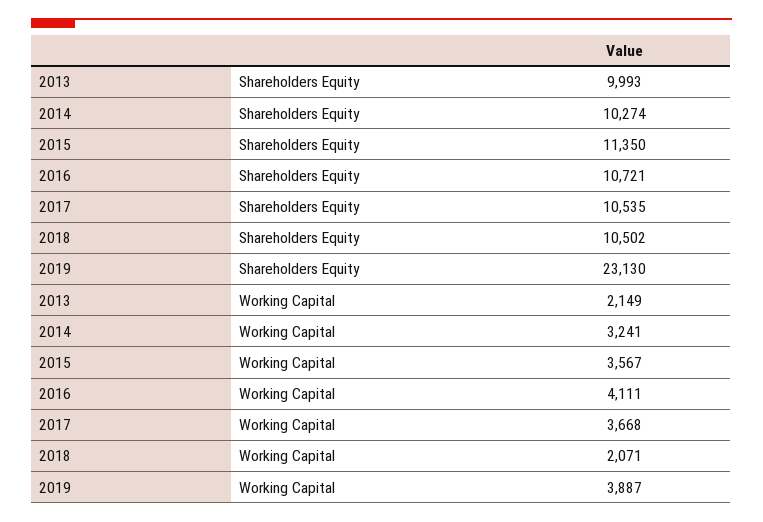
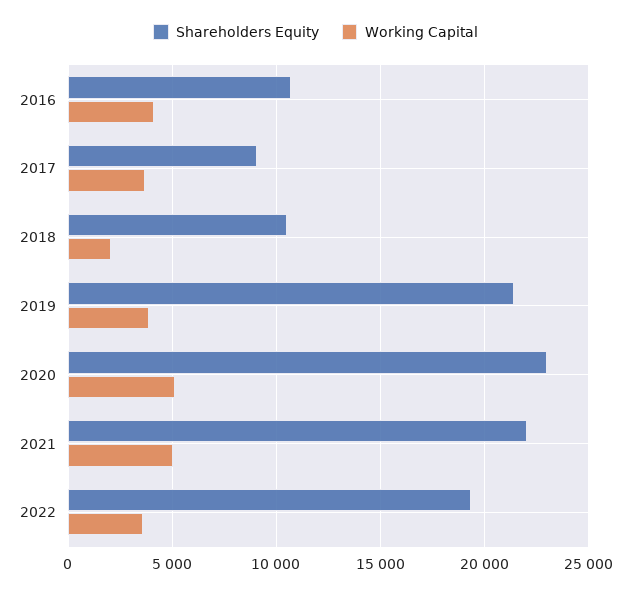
Shareholders Equity, 2013: 9993 -> none
Shareholders Equity, 2014: 10274 -> none
Shareholders Equity, 2015: 11350 -> none
Shareholders Equity, 2017: 10535 -> 9000
Shareholders Equity, 2019: 23130 -> 21500
Working Capital, 2013: 2149 -> none
Working Capital, 2014: 3241 -> none
Working Capital, 2015: 3567 -> none
Shareholders Equity, 2020: none -> 23000
Working Capital, 2020: none -> 5000
Shareholders Equity, 2021: none -> 22000
Working Capital, 2021: none -> 5000
Shareholders Equity, 2022: none -> 19500
Working Capital, 2022: none -> 3500

